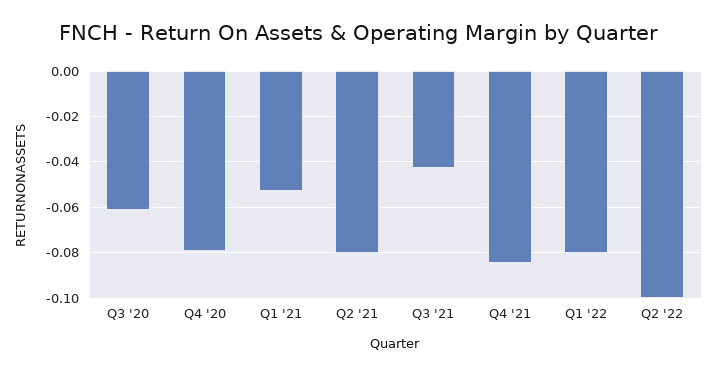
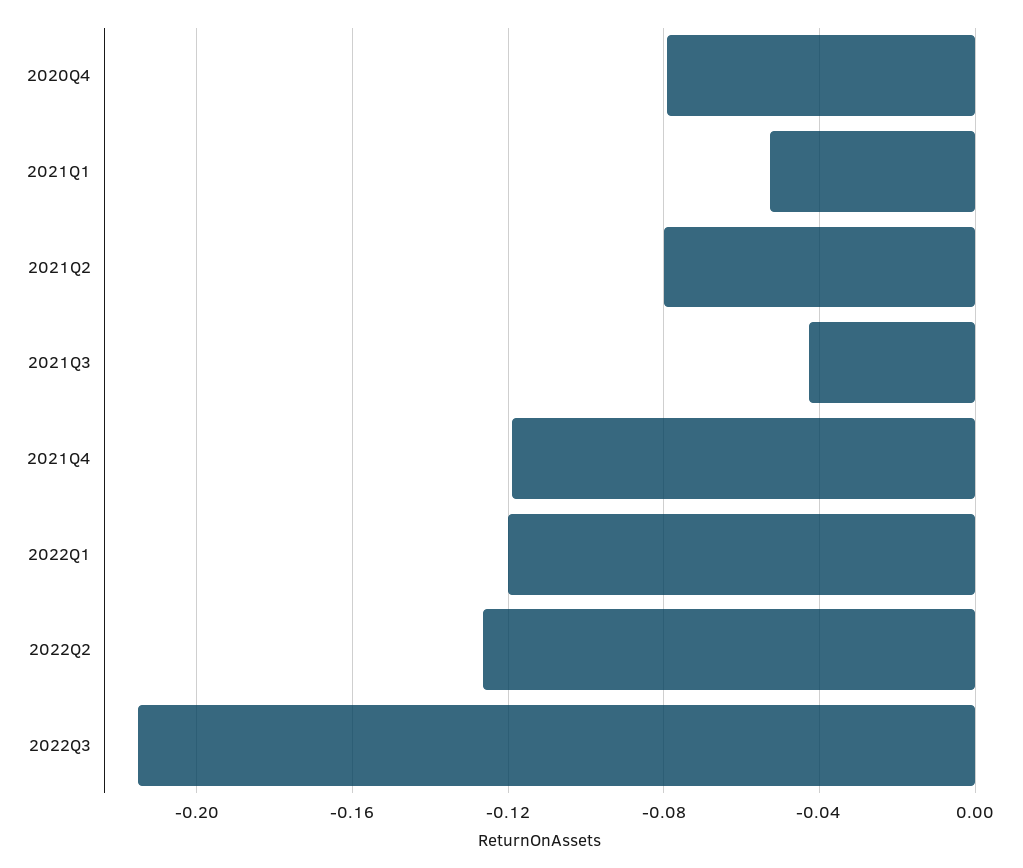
Q3 '20: -0.06 -> none
Q4 '21: -0.085 -> -0.12
Q1 '22: -0.08 -> -0.12
Q2 '22: -0.1 -> -0.125
2022Q3: none -> -0.215

